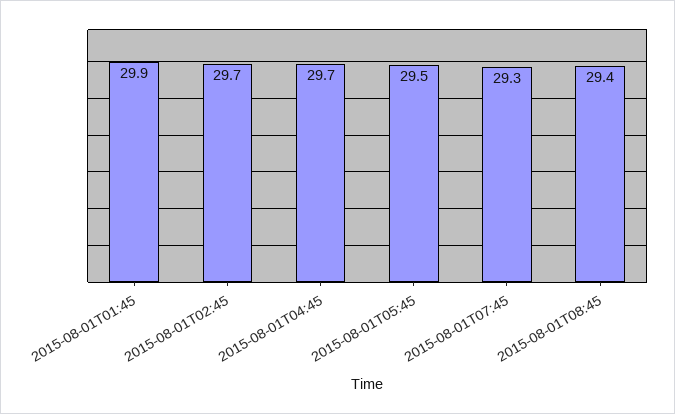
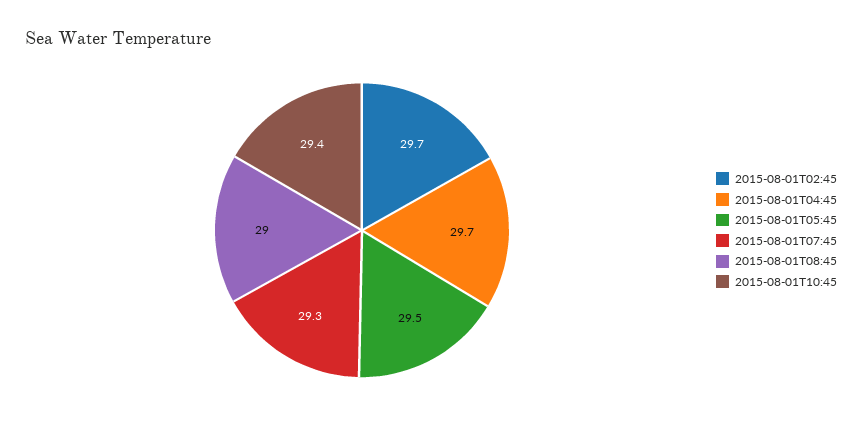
2015-08-01T01:45: 29.9 -> none
2015-08-01T08:45: 29.4 -> 29
2015-08-01T10:45: none -> 29.4

